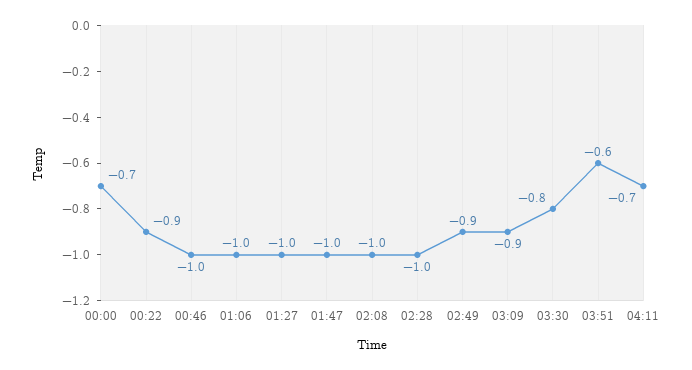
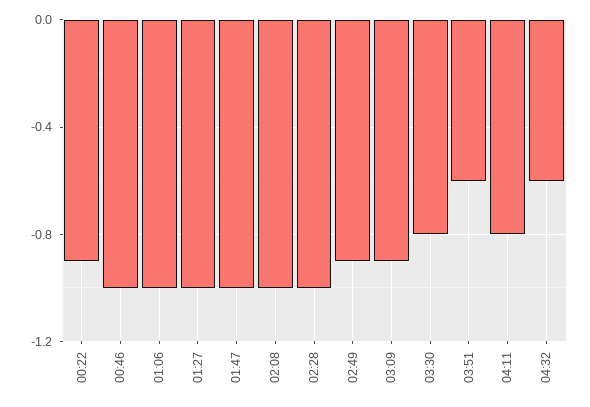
00:00: -0.7 -> none
04:11: -0.7 -> -0.8
04:32: none -> -0.6

